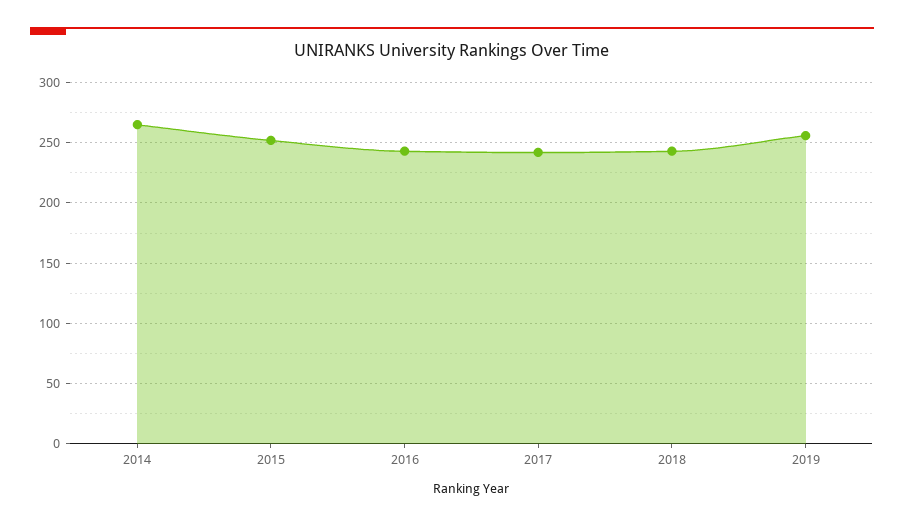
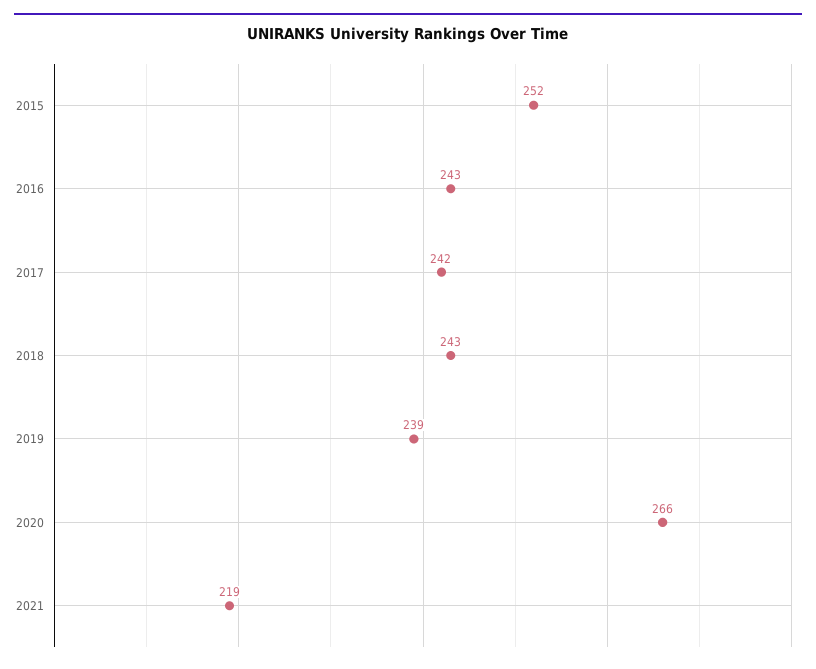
2014: 265 -> none
2019: 255 -> 239
2020: none -> 266
2021: none -> 219

